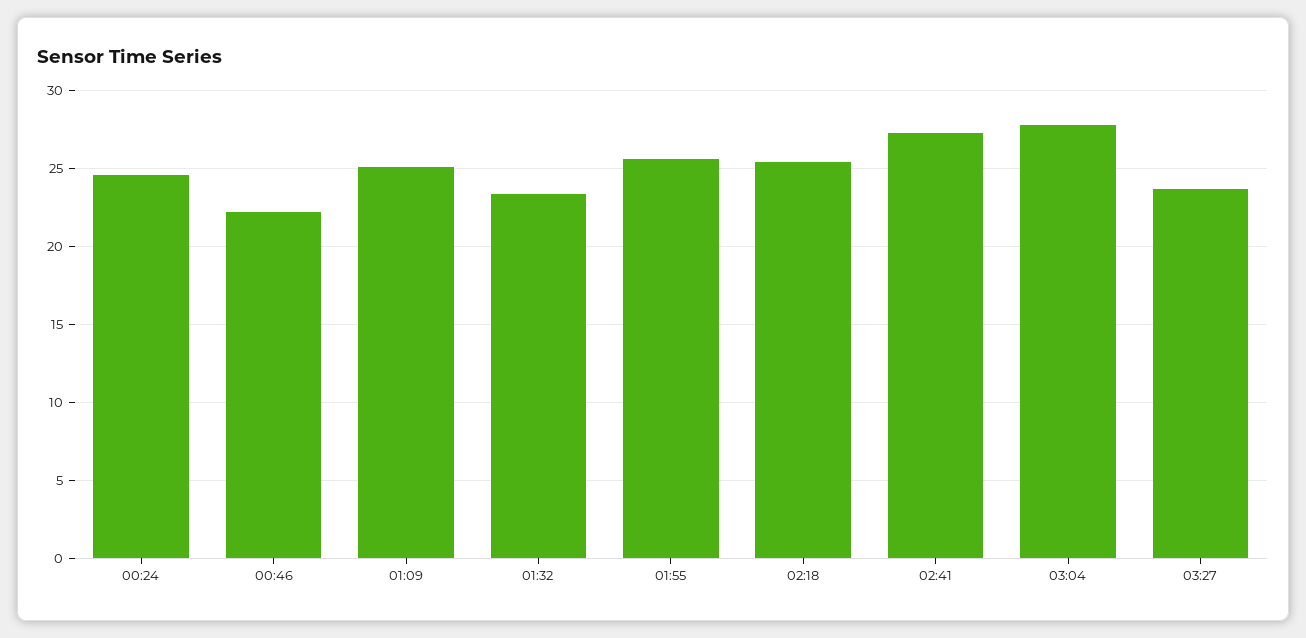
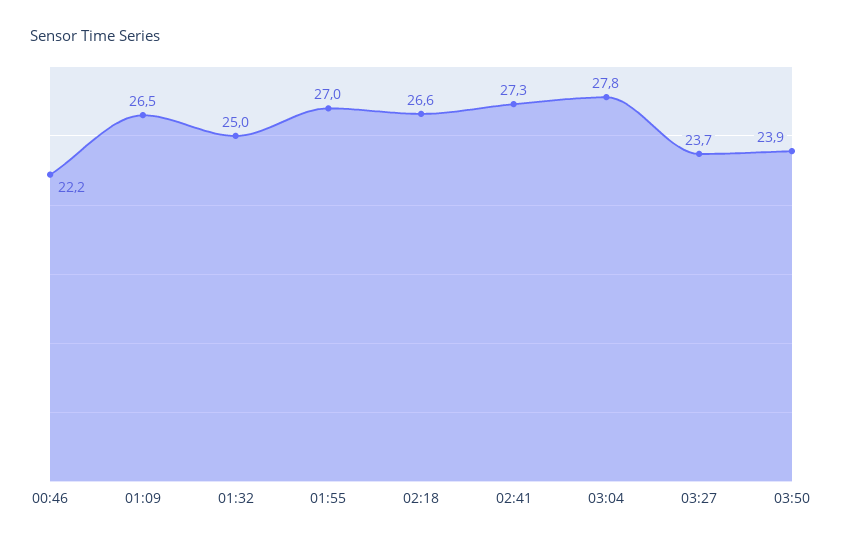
00:24: 24.5 -> none
01:09: 25 -> 26.5
01:32: 23.5 -> 25
01:55: 25.5 -> 27
02:18: 25.5 -> 26.6
03:50: none -> 23.9

